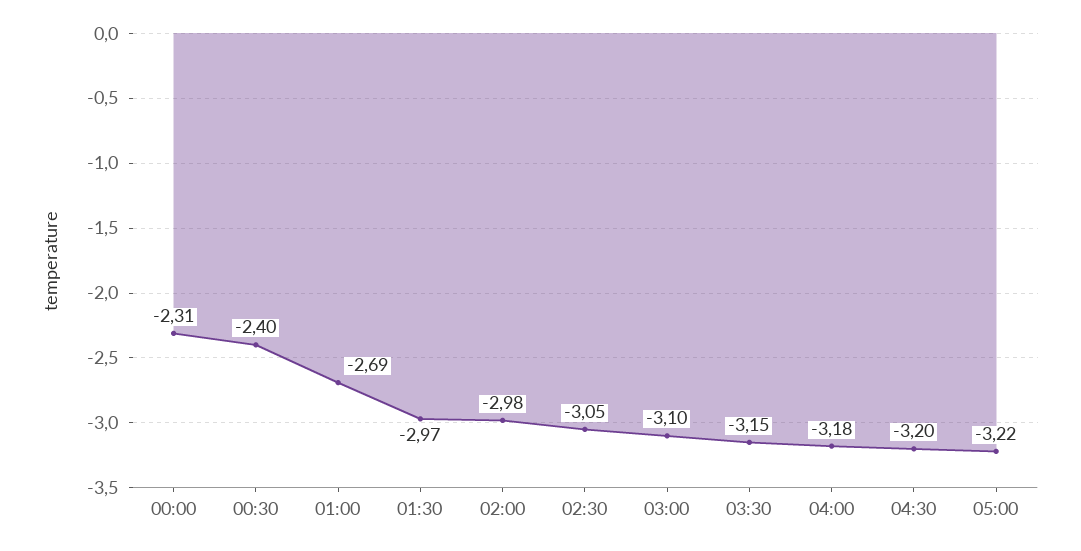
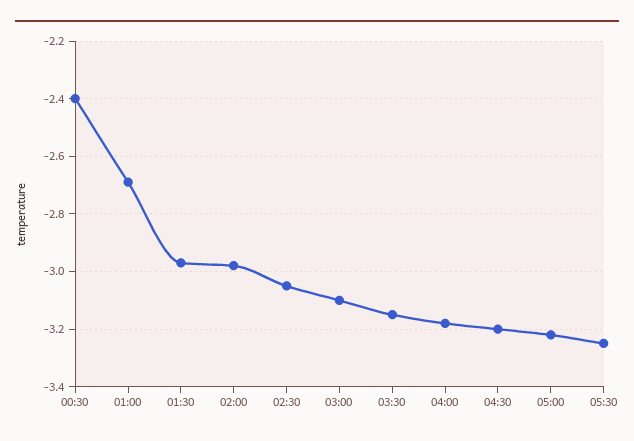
00:00: -2.31 -> none
05:30: none -> -3.25

